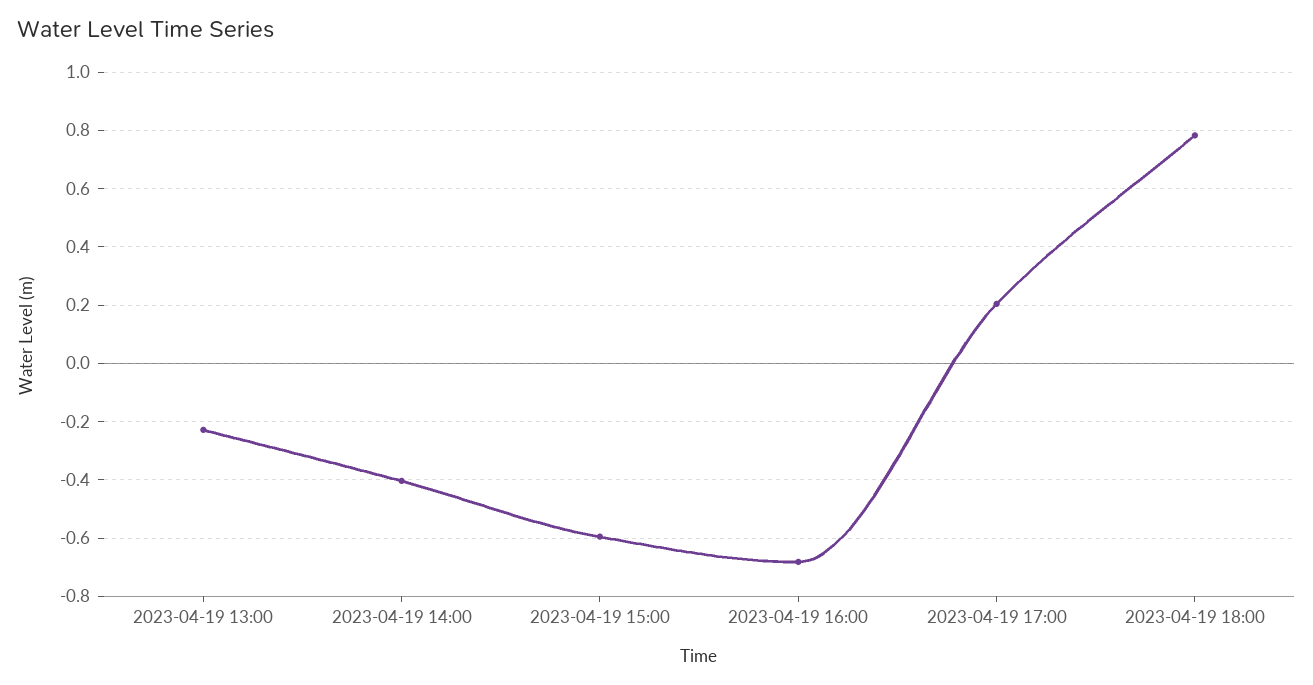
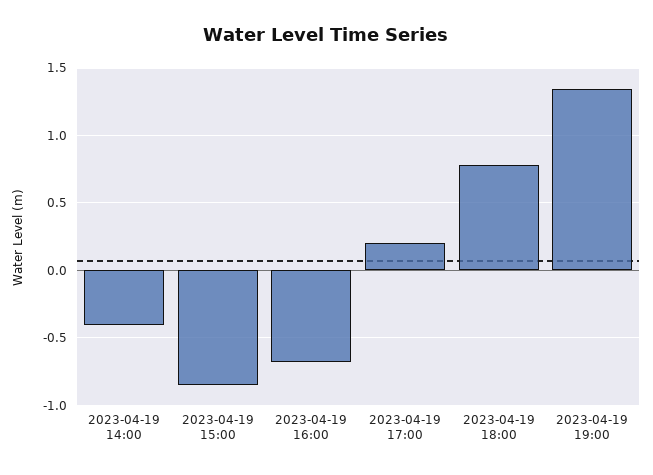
2023-04-19 13:00: -0.225 -> none
2023-04-19 15:00: -0.6 -> -0.85
2023-04-19 19:00: none -> 1.35

